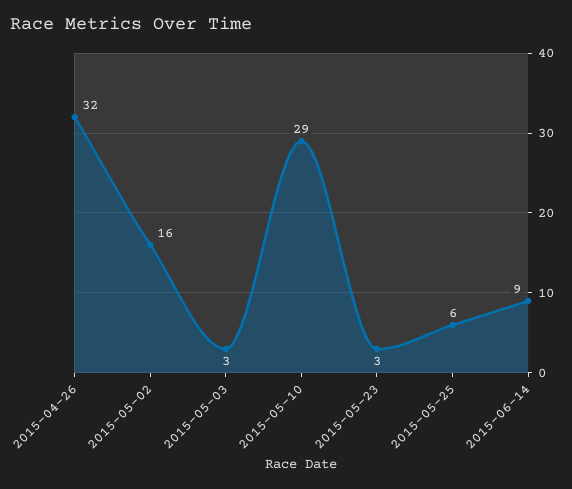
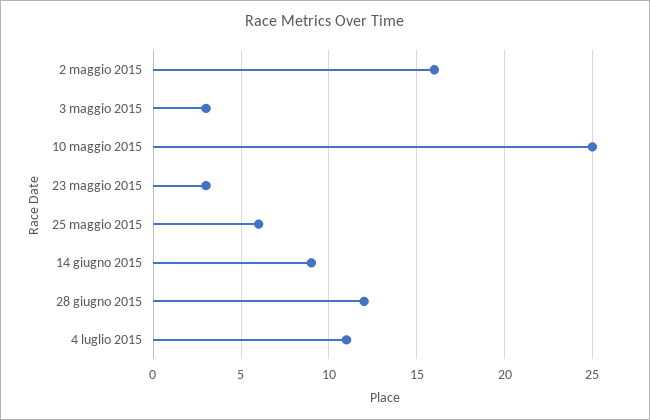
2015-04-26: 32 -> none
2015-05-10: 29 -> 25
28 giugno 2015: none -> 12
4 luglio 2015: none -> 11

